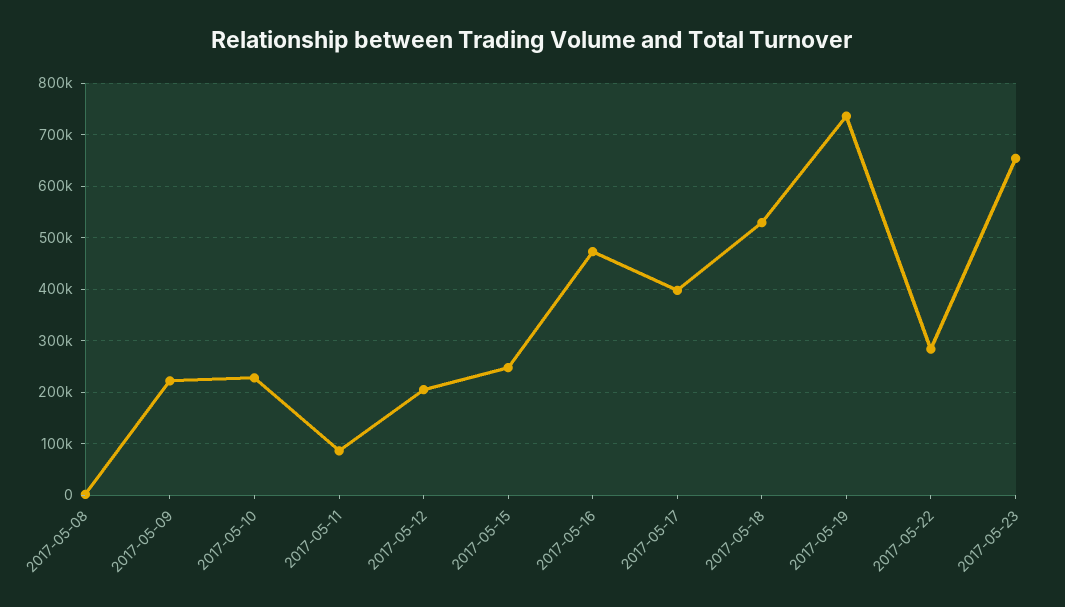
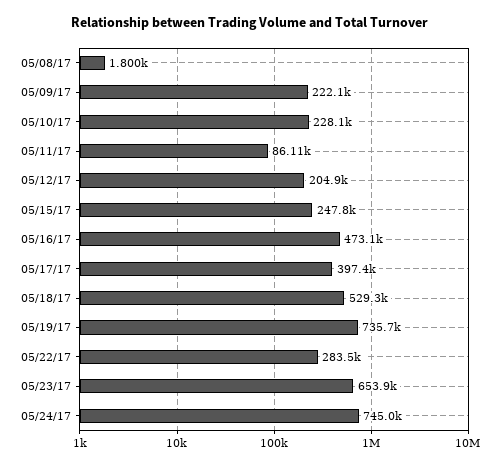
05/24/17: none -> 745000

